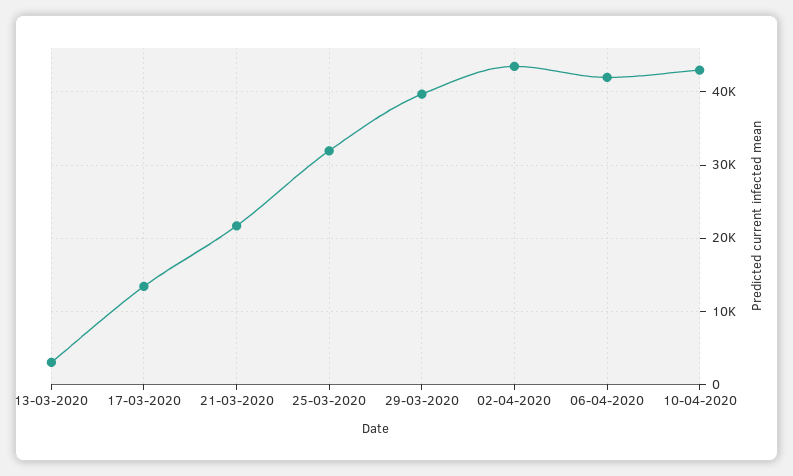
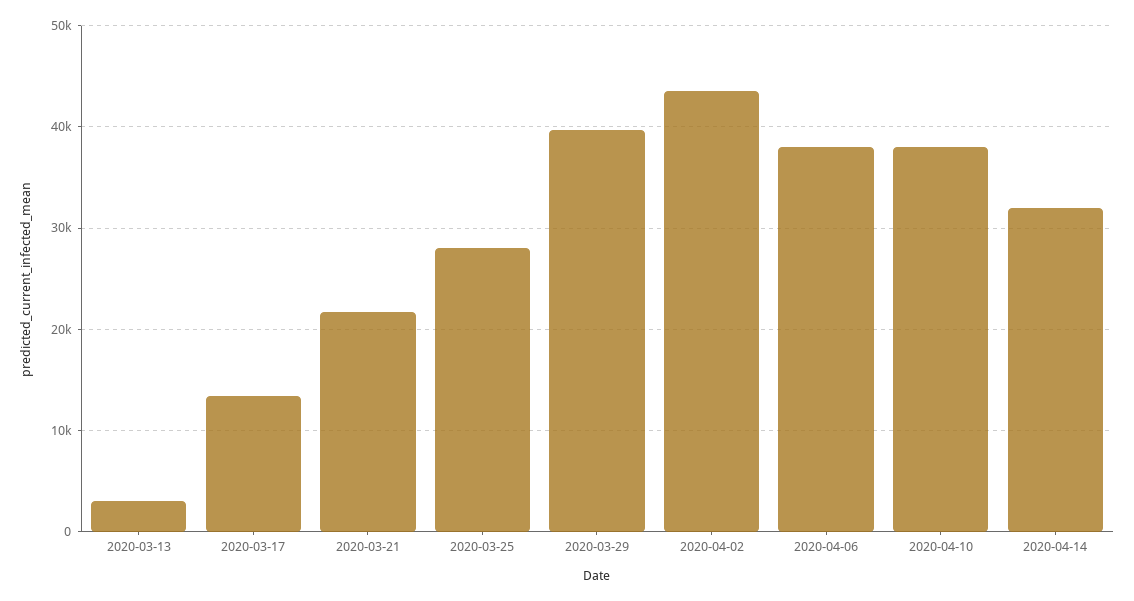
25-03-2020: 32000 -> 28000
06-04-2020: 42000 -> 38000
10-04-2020: 43000 -> 38000
2020-04-14: none -> 32000

